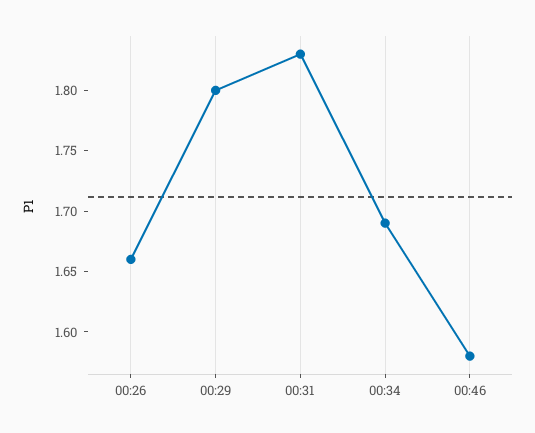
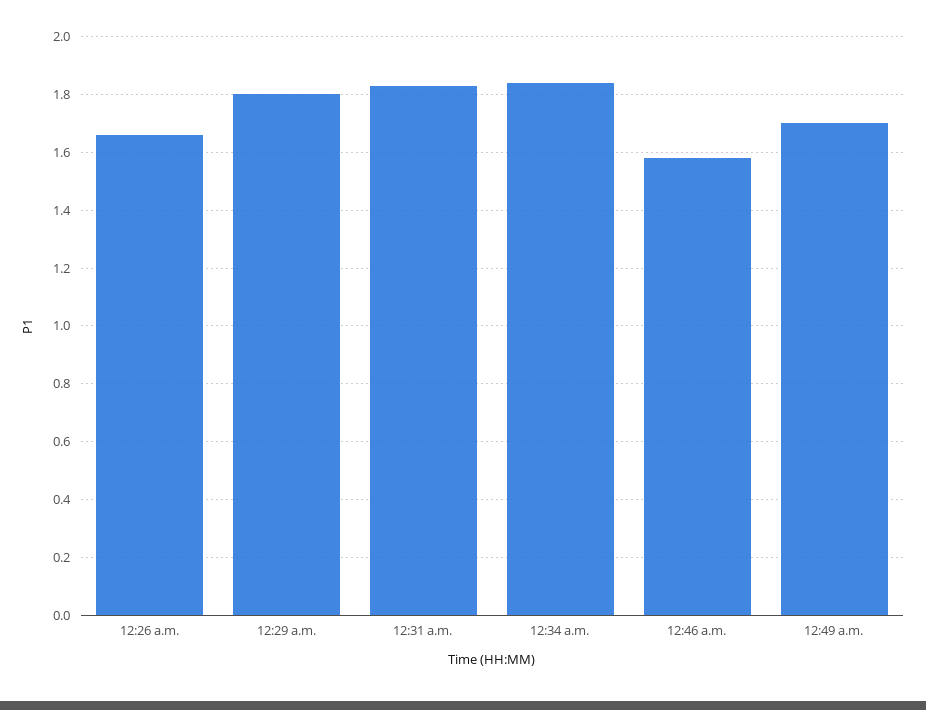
00:34: 1.69 -> 1.85
12:49 a.m.: none -> 1.7

